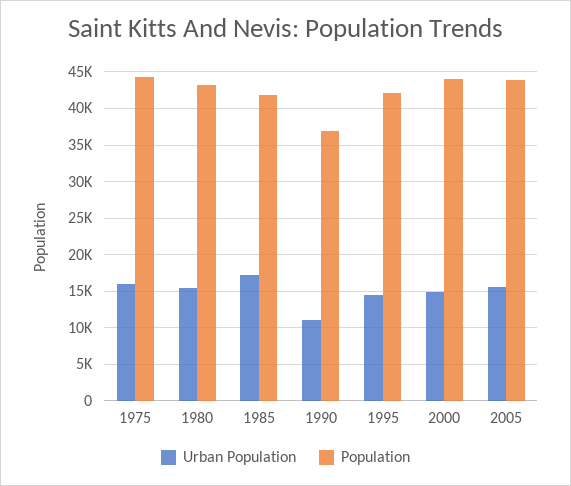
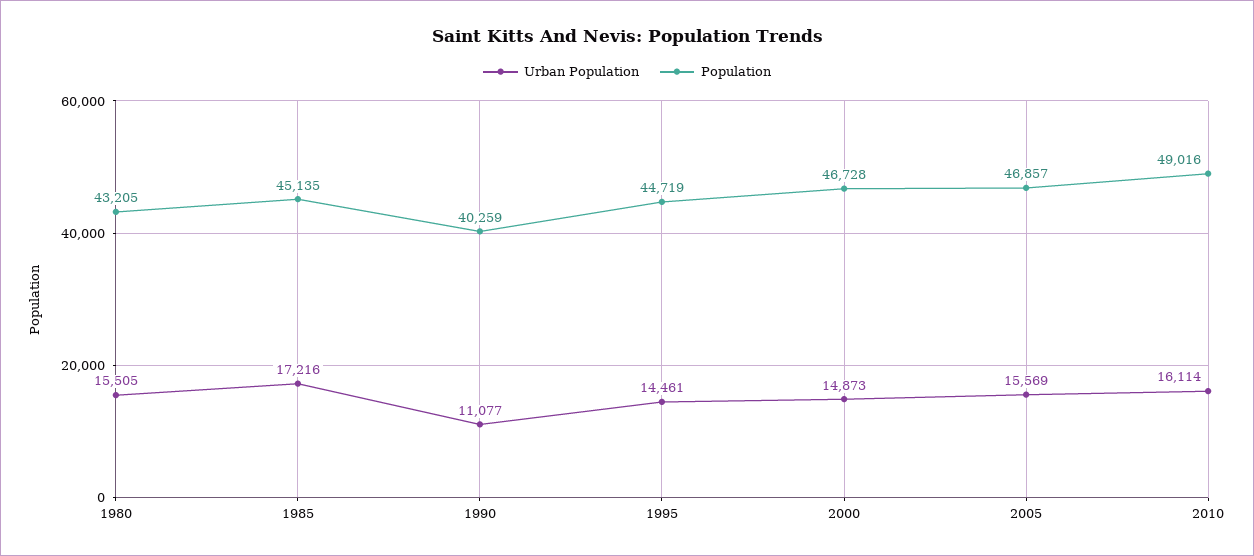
Urban Population, 1975: 16000 -> none
Population, 1975: 44000 -> none
Population, 1985: 42000 -> 45135
Population, 1990: 37000 -> 40259
Population, 1995: 42000 -> 44719
Population, 2000: 44000 -> 46728
Population, 2005: 44000 -> 46857
Urban Population, 2010: none -> 16114
Population, 2010: none -> 49016

